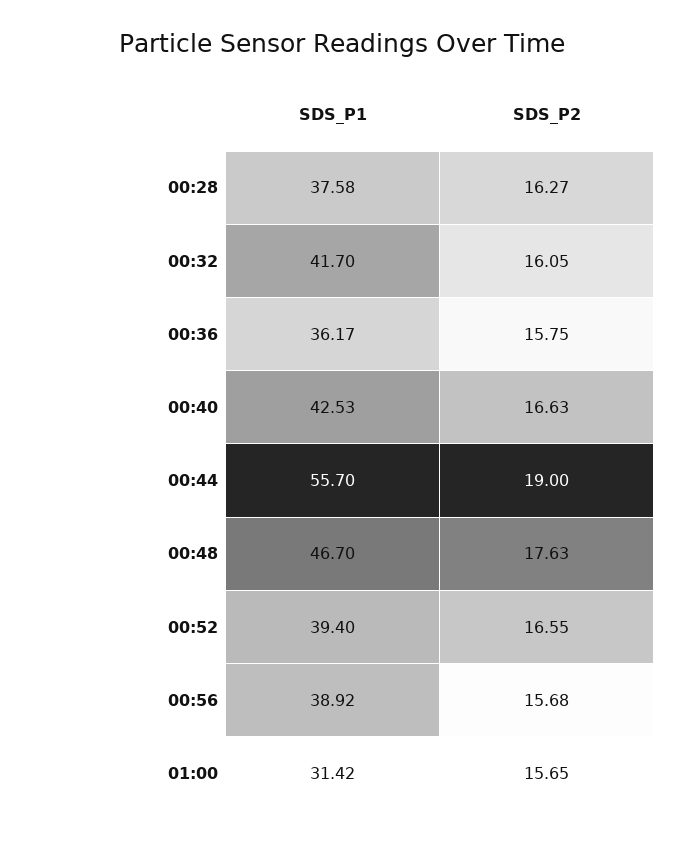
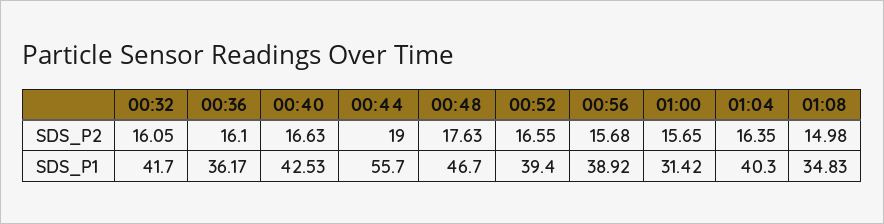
SDS_P1, 00:28: 37.58 -> none
SDS_P2, 00:28: 16.27 -> none
SDS_P2, 00:36: 15.75 -> 16.1
SDS_P2, 01:04: none -> 16.35
SDS_P2, 01:08: none -> 14.98
SDS_P1, 01:04: none -> 40.3
SDS_P1, 01:08: none -> 34.83

